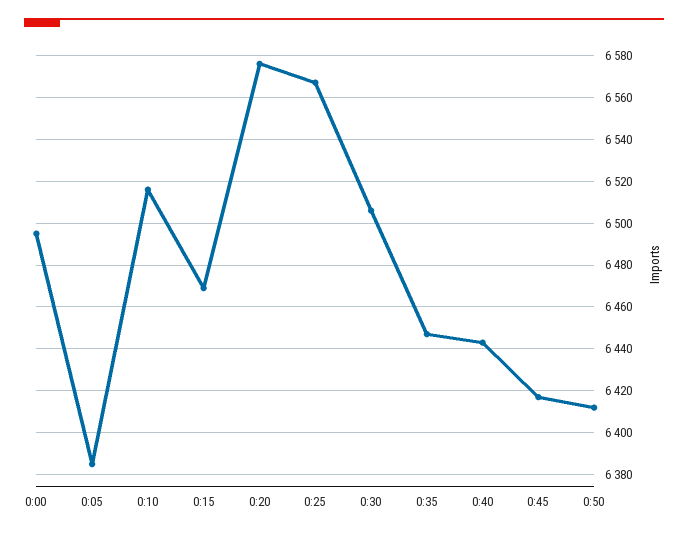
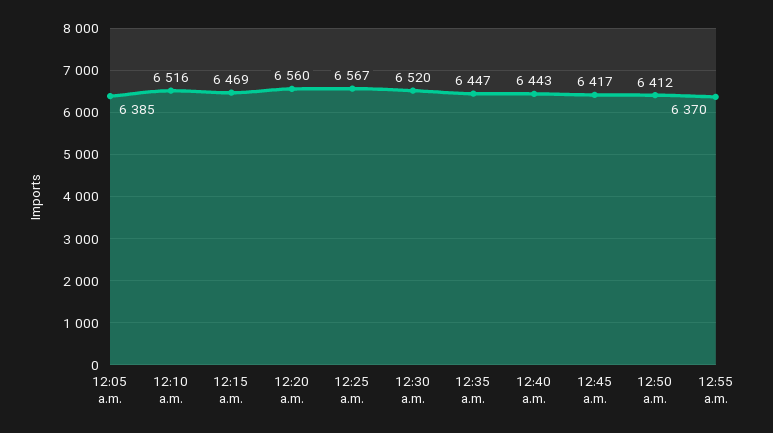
0:00: 6495 -> none
0:20: 6575 -> 6560
0:30: 6505 -> 6520
12:55 a.m.: none -> 6370

